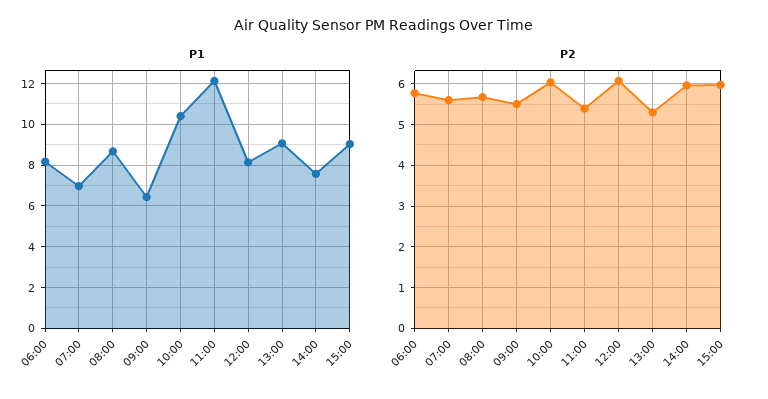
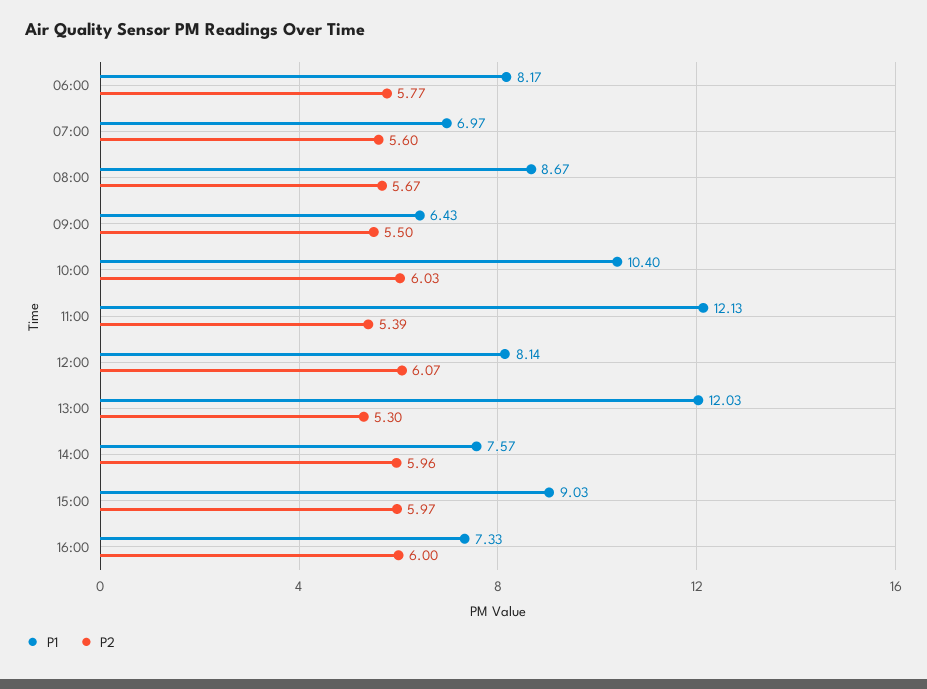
P1, 13:00: 9 -> 12.03
P1, 16:00: none -> 7.33
P2, 16:00: none -> 6

